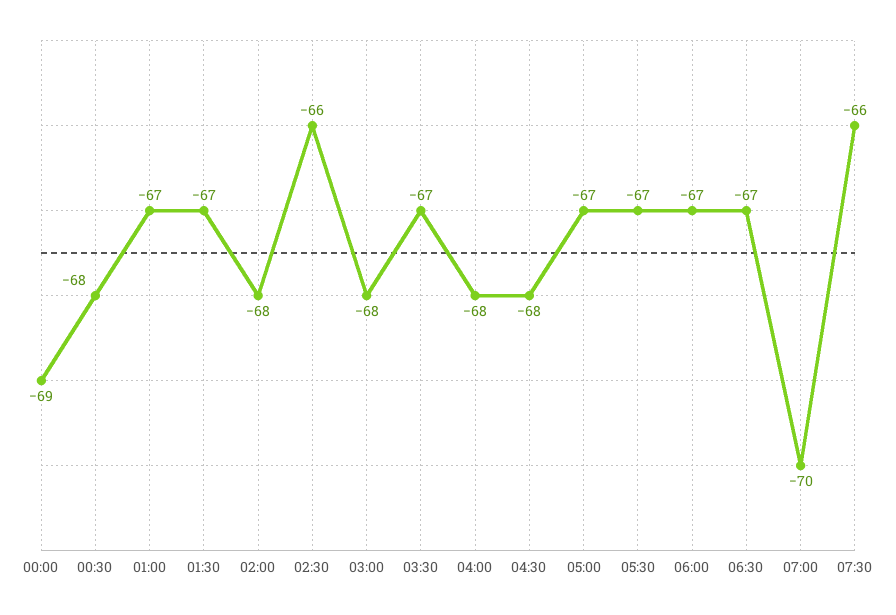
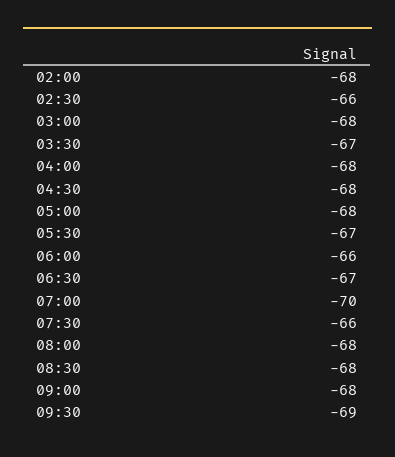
00:00: -69 -> none
00:30: -68 -> none
01:00: -67 -> none
01:30: -67 -> none
05:00: -67 -> -68
06:00: -67 -> -66
08:00: none -> -68
08:30: none -> -68
09:00: none -> -68
09:30: none -> -69

